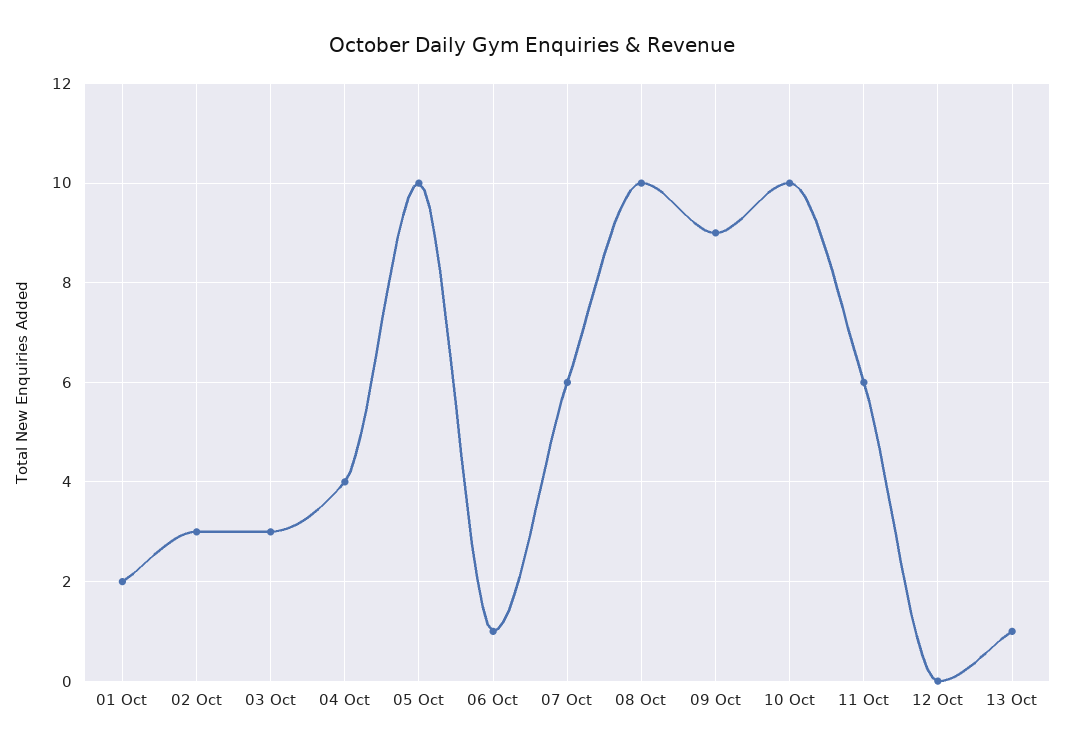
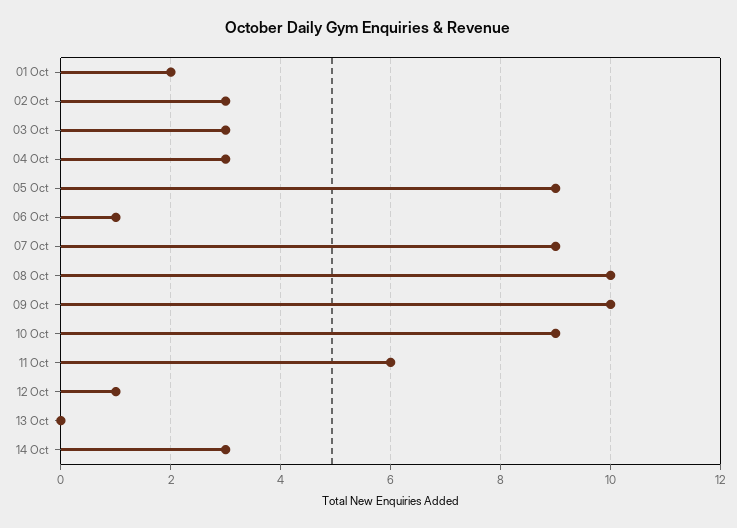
04 Oct: 4 -> 3
05 Oct: 10 -> 9
07 Oct: 6 -> 9
09 Oct: 9 -> 10
10 Oct: 10 -> 9
12 Oct: 0 -> 1
13 Oct: 1 -> 0
14 Oct: none -> 3

